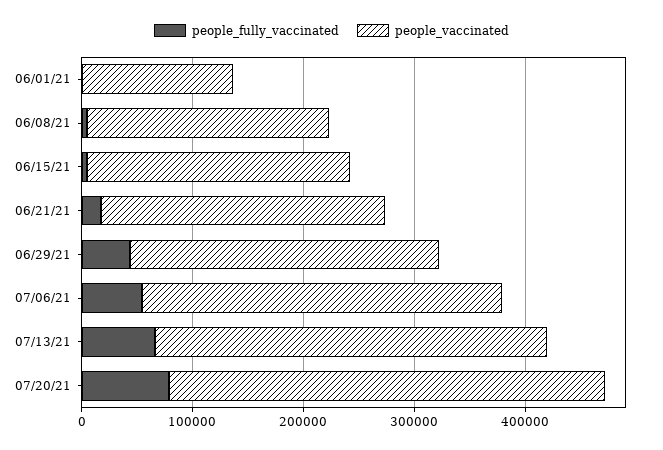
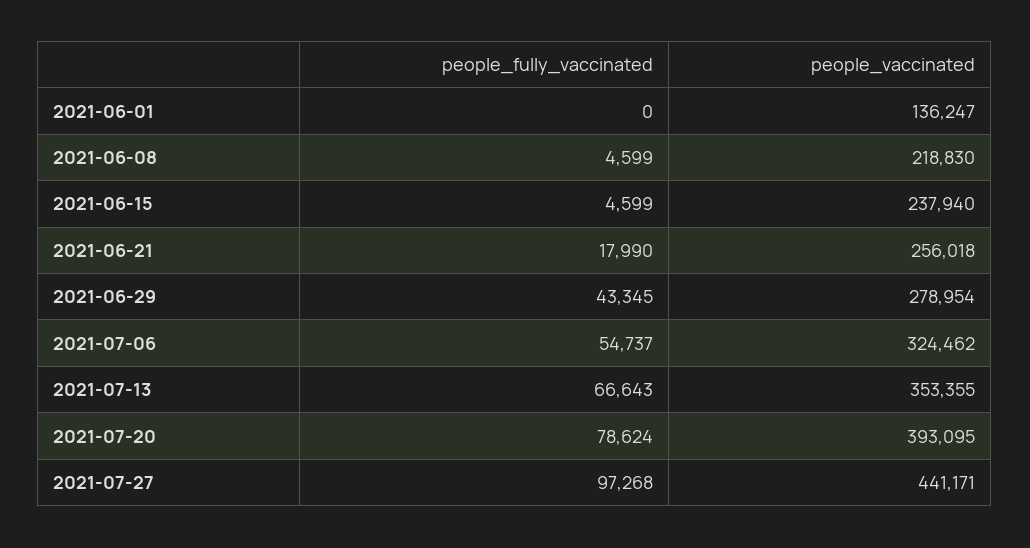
people_fully_vaccinated, 2021-07-27: none -> 97268
people_vaccinated, 2021-07-27: none -> 441171

